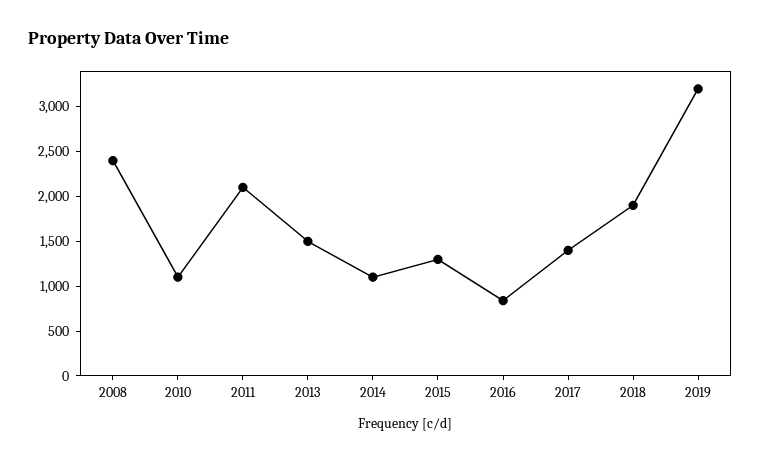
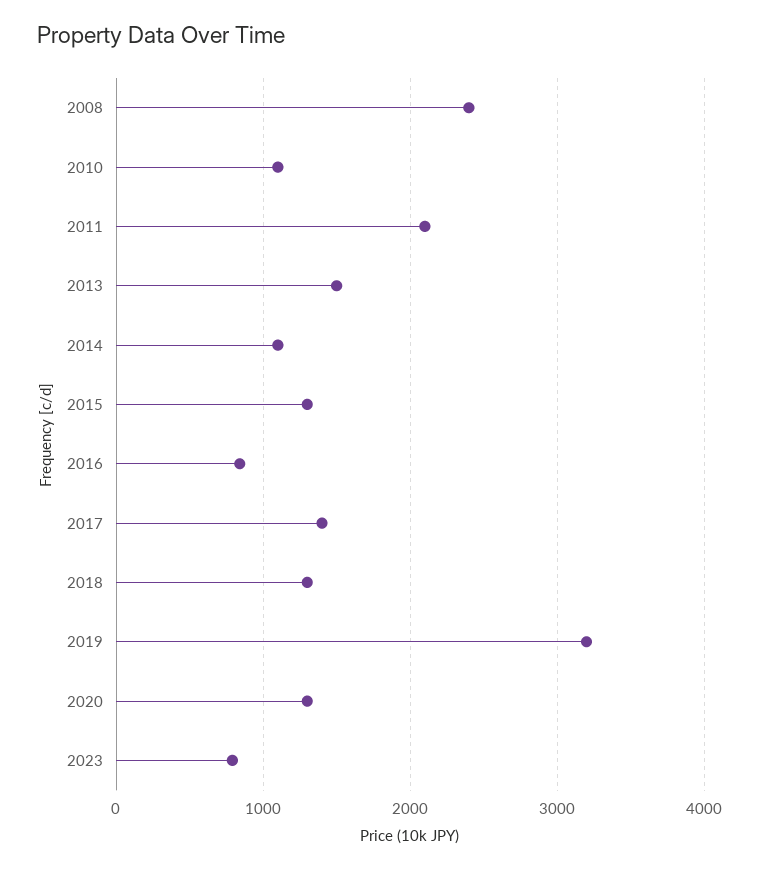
2018: 1900 -> 1300
2020: none -> 1300
2023: none -> 800

